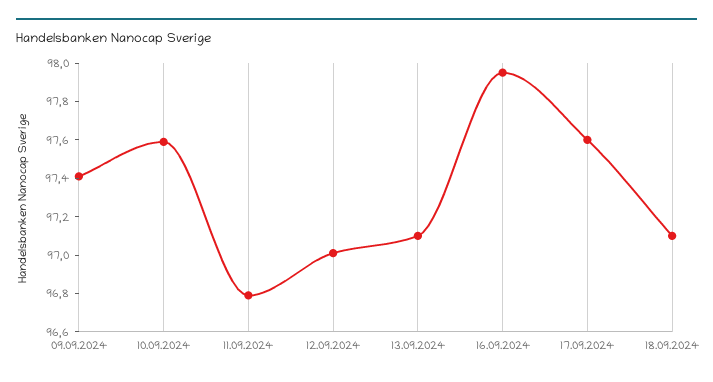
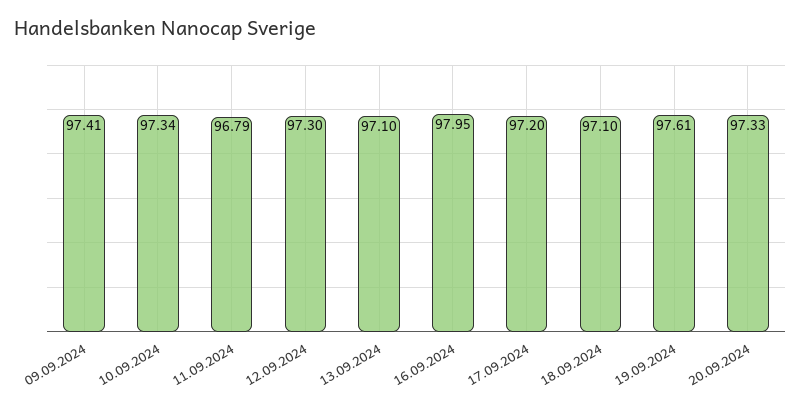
10.09.2024: 97.6 -> 97.34
12.09.2024: 97 -> 97.3
17.09.2024: 97.6 -> 97.2
19.09.2024: none -> 97.61
20.09.2024: none -> 97.33

